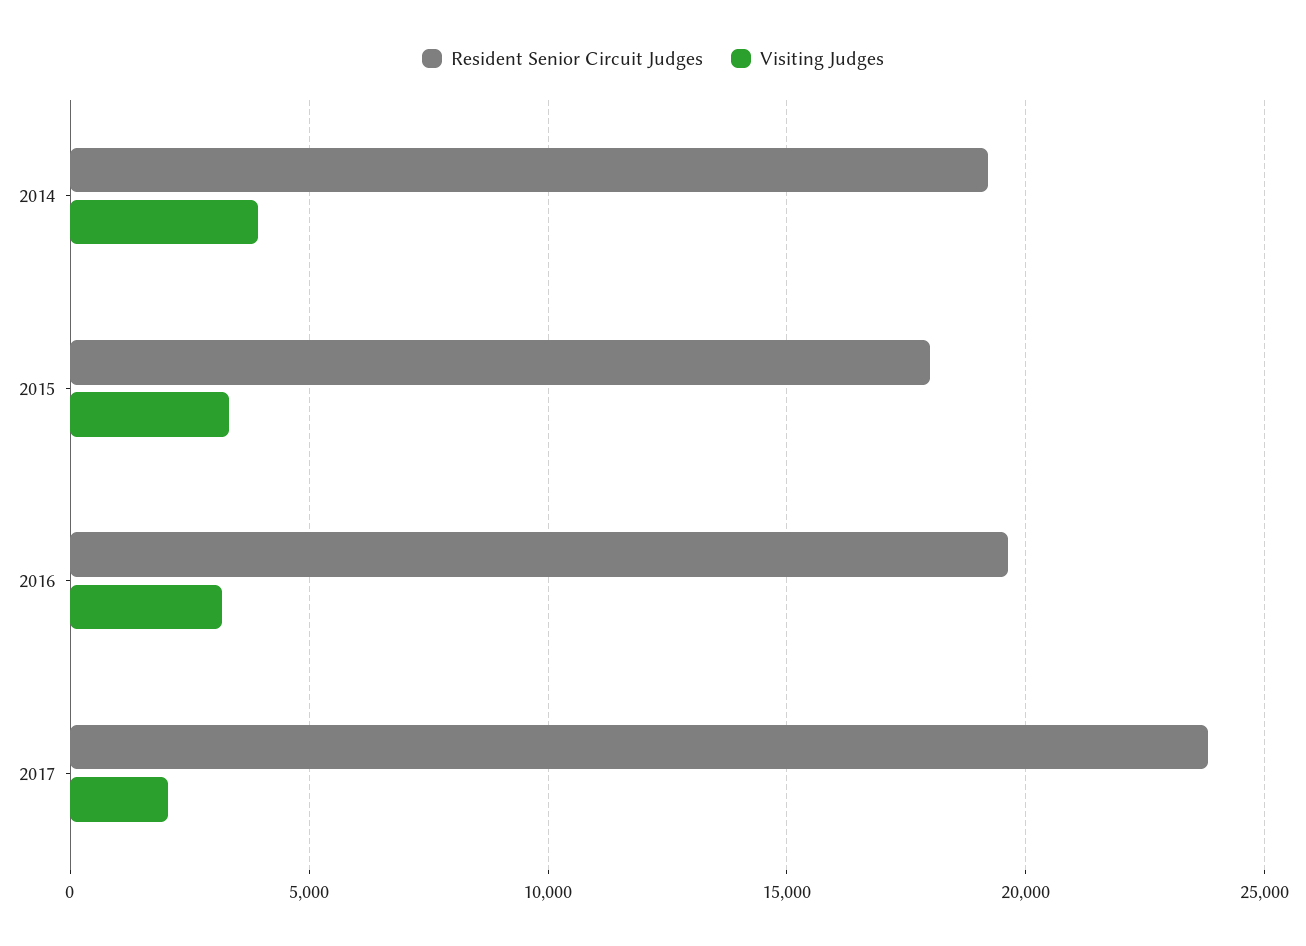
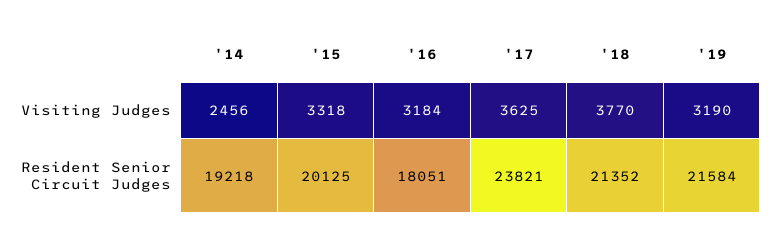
Visiting Judges, 2014: 4000 -> 2456
Resident Senior Circuit Judges, 2015: 18000 -> 20125
Resident Senior Circuit Judges, 2016: 19500 -> 18051
Visiting Judges, 2017: 2000 -> 3625
Visiting Judges, '18: none -> 3770
Visiting Judges, '19: none -> 3190
Resident Senior Circuit Judges, '18: none -> 21352
Resident Senior Circuit Judges, '19: none -> 21584

